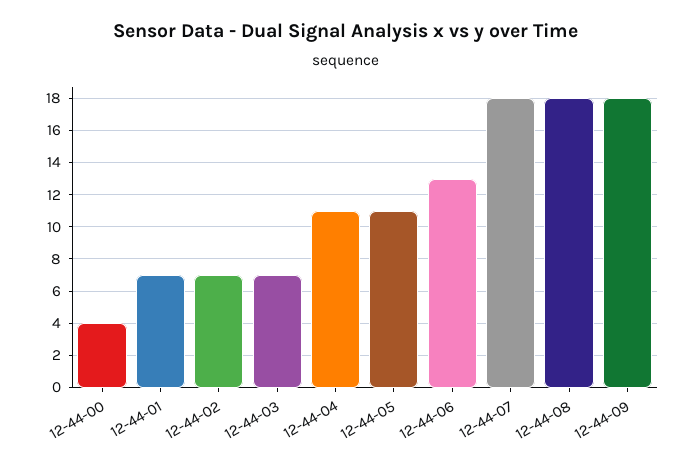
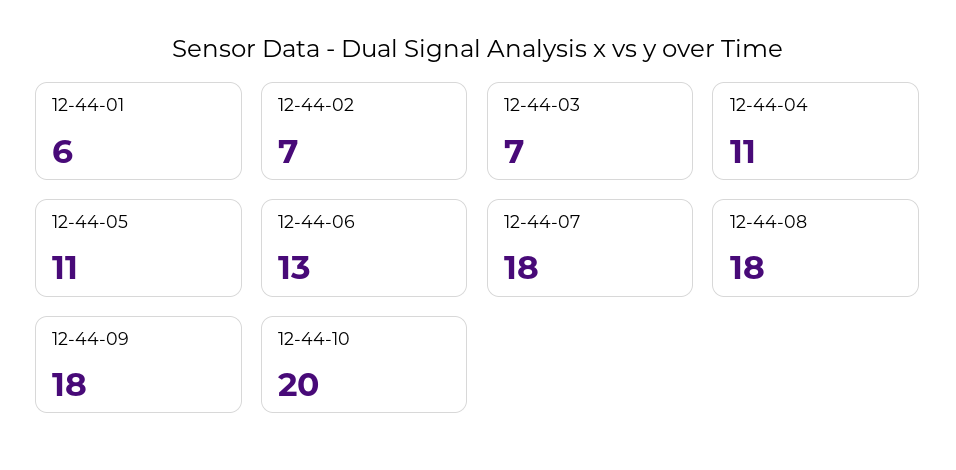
12-44-00: 4 -> none
12-44-01: 7 -> 6
12-44-10: none -> 20

